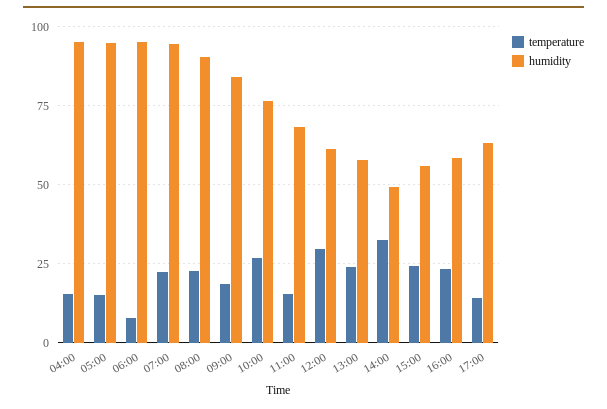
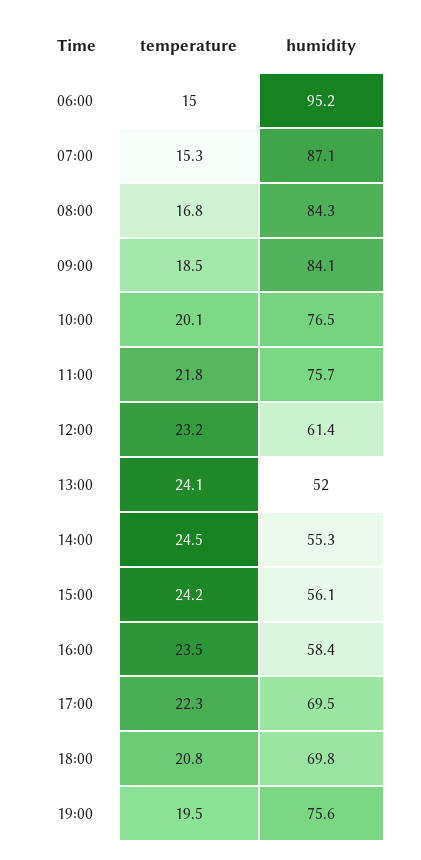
temperature, 04:00: 15 -> none
humidity, 04:00: 95 -> none
temperature, 05:00: 15 -> none
humidity, 05:00: 95 -> none
temperature, 06:00: 7.5 -> 15
temperature, 07:00: 22.5 -> 15.3
humidity, 07:00: 95 -> 87.1
temperature, 08:00: 22.5 -> 16.8
humidity, 08:00: 90 -> 84.3
temperature, 10:00: 27.5 -> 20.1
temperature, 11:00: 15 -> 21.8
humidity, 11:00: 67.5 -> 75.7
temperature, 12:00: 30 -> 23.2
humidity, 13:00: 57.5 -> 52
temperature, 14:00: 32.5 -> 24.5
humidity, 14:00: 50 -> 55.3
temperature, 17:00: 15 -> 22.3
humidity, 17:00: 62.5 -> 69.5
temperature, 18:00: none -> 20.8
humidity, 18:00: none -> 69.8
temperature, 19:00: none -> 19.5
humidity, 19:00: none -> 75.6

